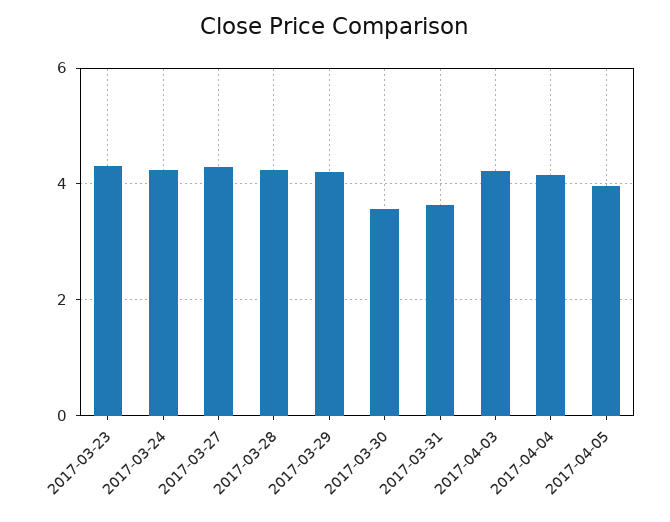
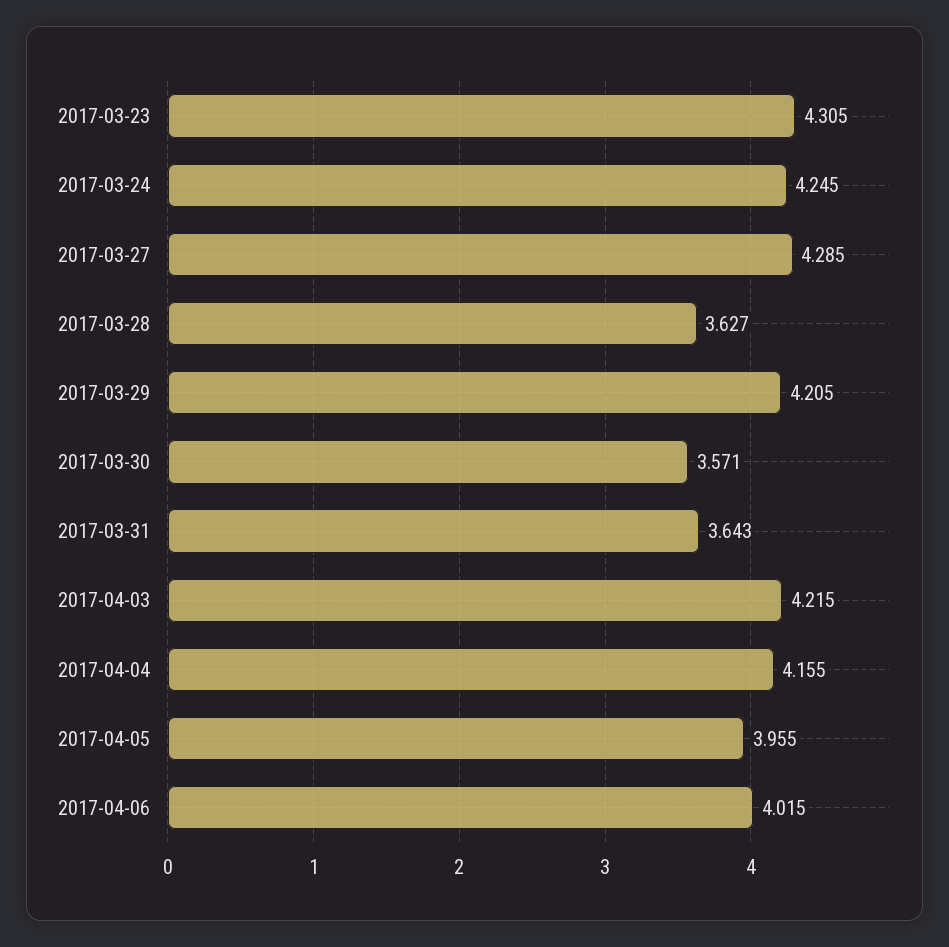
2017-03-28: 4.2 -> 3.627
2017-04-06: none -> 4.015

